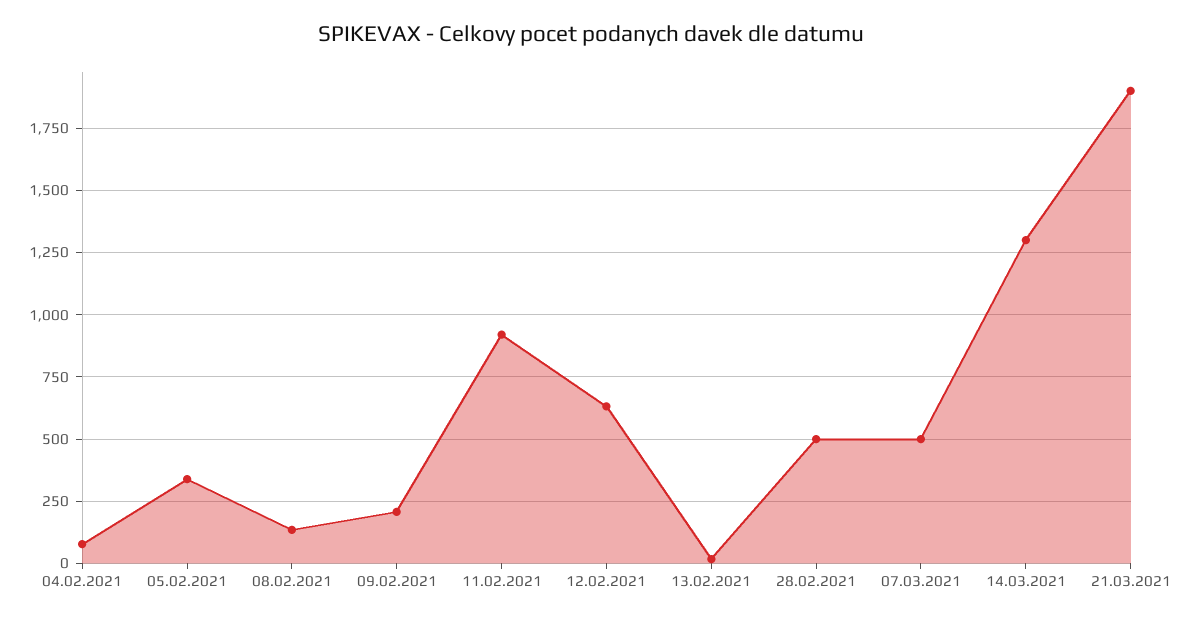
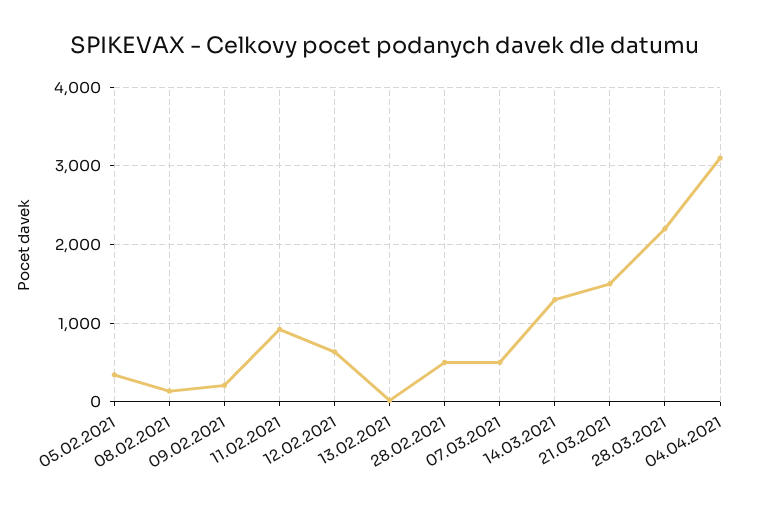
04.02.2021: 75 -> none
21.03.2021: 1900 -> 1500
28.03.2021: none -> 2200
04.04.2021: none -> 3100

